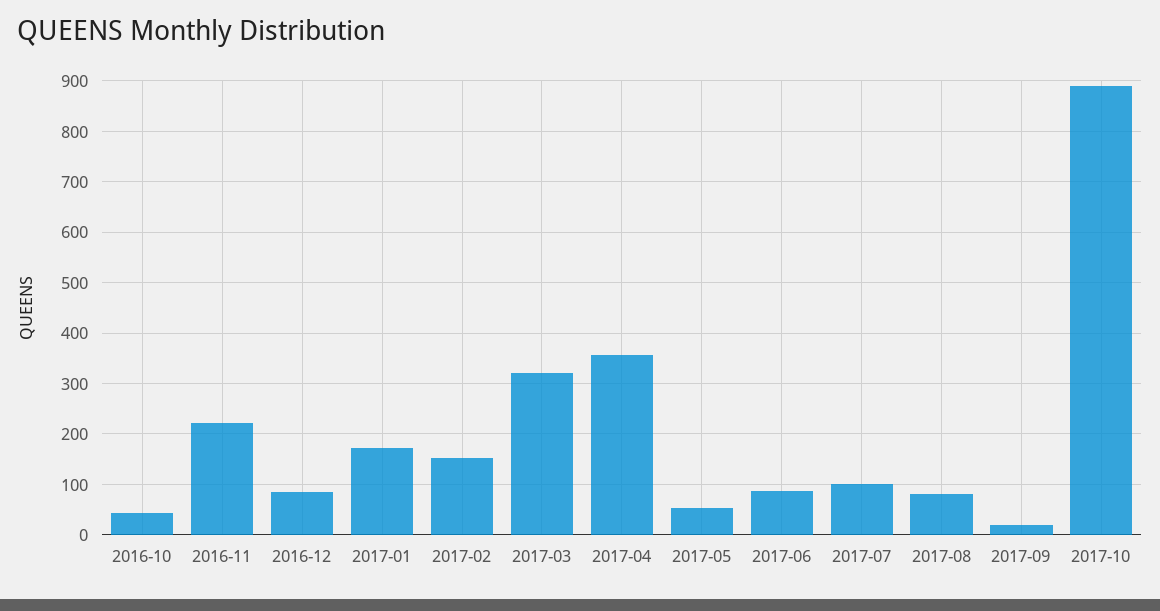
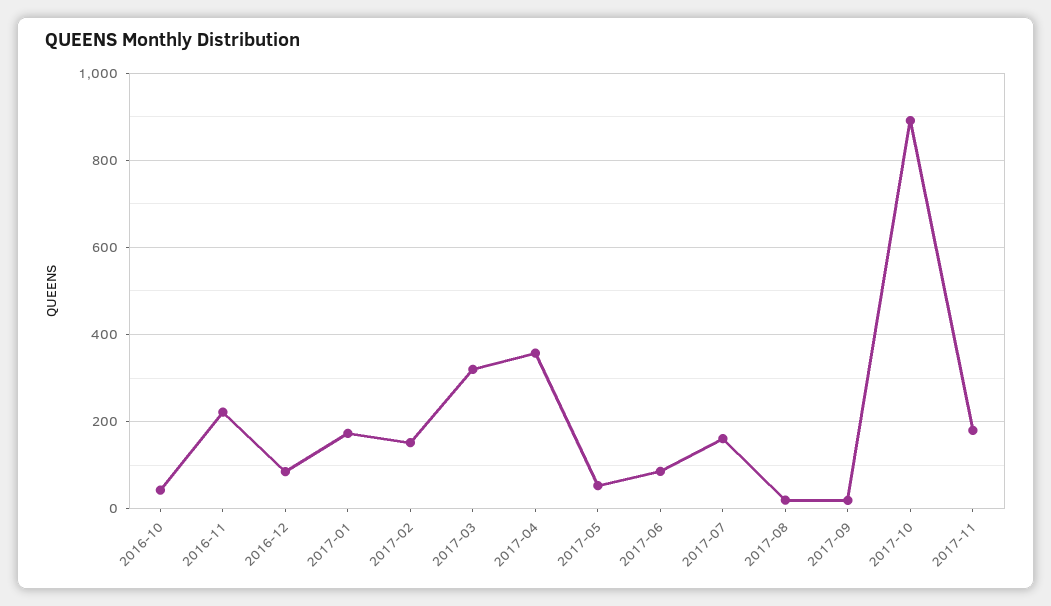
2017-07: 100 -> 160
2017-08: 80 -> 20
2017-11: none -> 180

